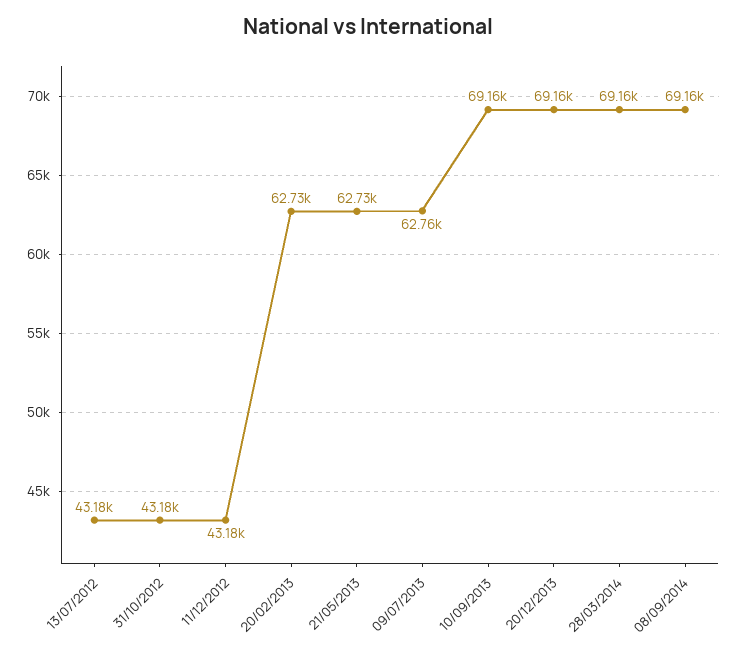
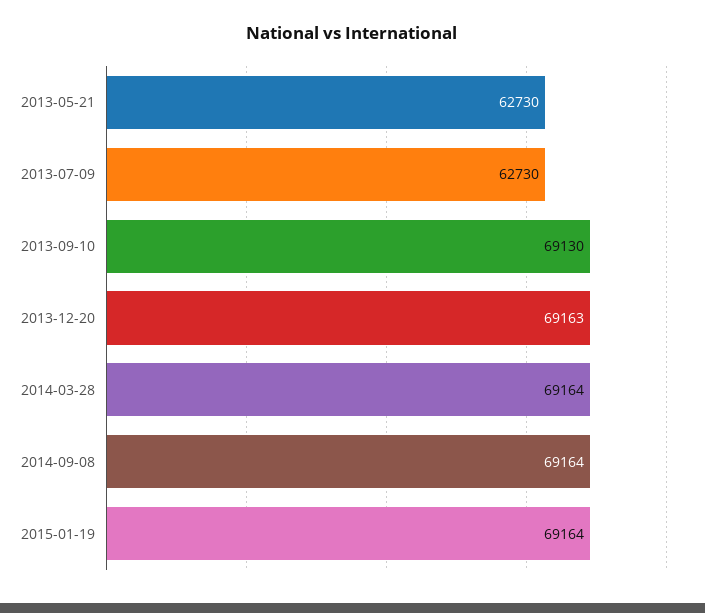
13/07/2012: 43180 -> none
31/10/2012: 43180 -> none
11/12/2012: 43180 -> none
20/02/2013: 62730 -> none
09/07/2013: 62760 -> 62730
10/09/2013: 69160 -> 69130
2015-01-19: none -> 69164

